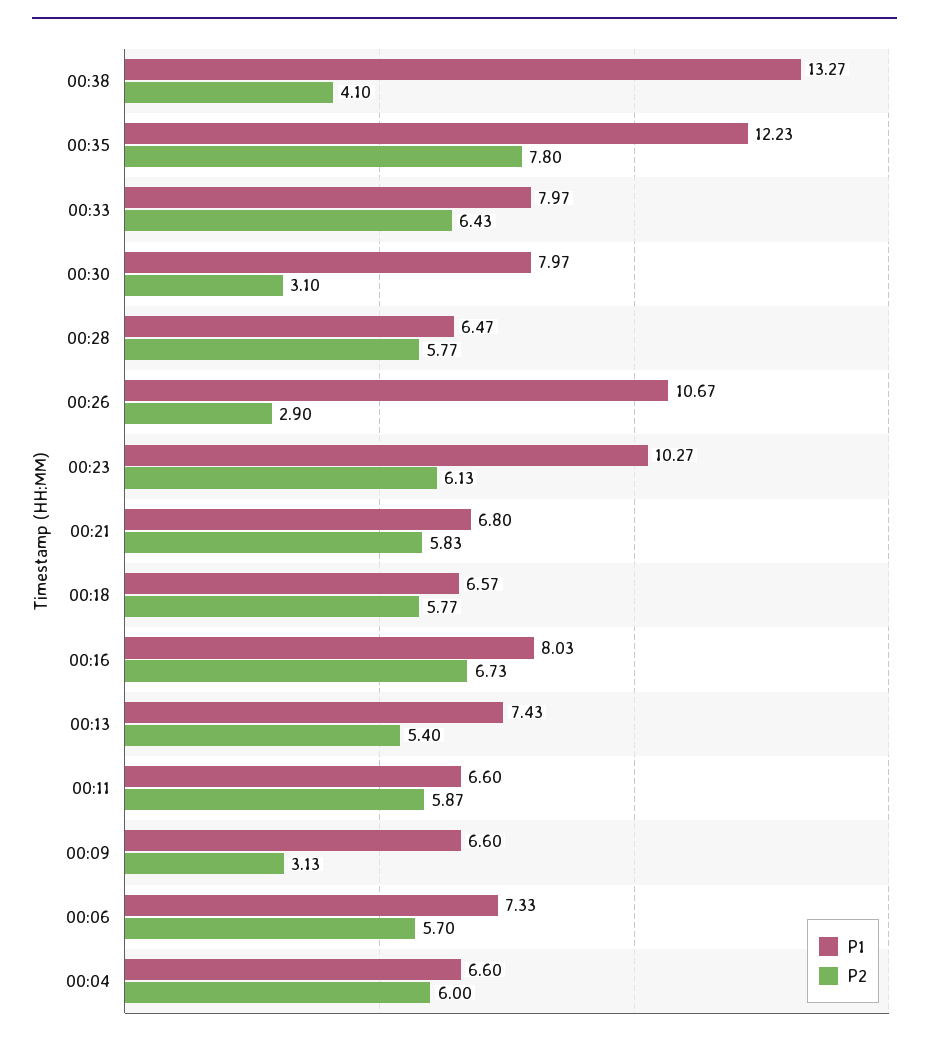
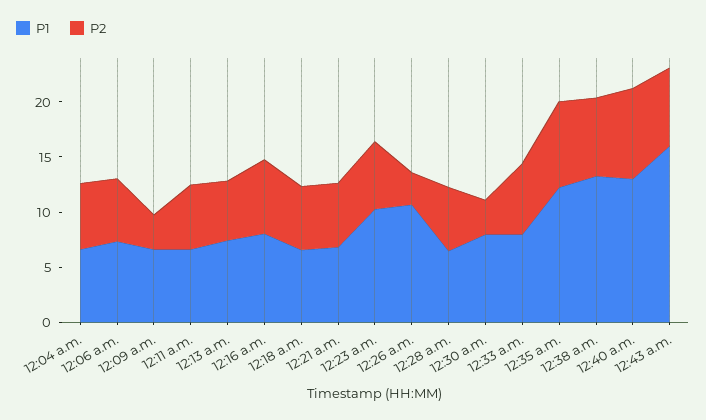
P2, 00:38: 4.1 -> 7
P1, 12:40 a.m.: none -> 13
P2, 12:40 a.m.: none -> 8
P1, 12:43 a.m.: none -> 16
P2, 12:43 a.m.: none -> 7

